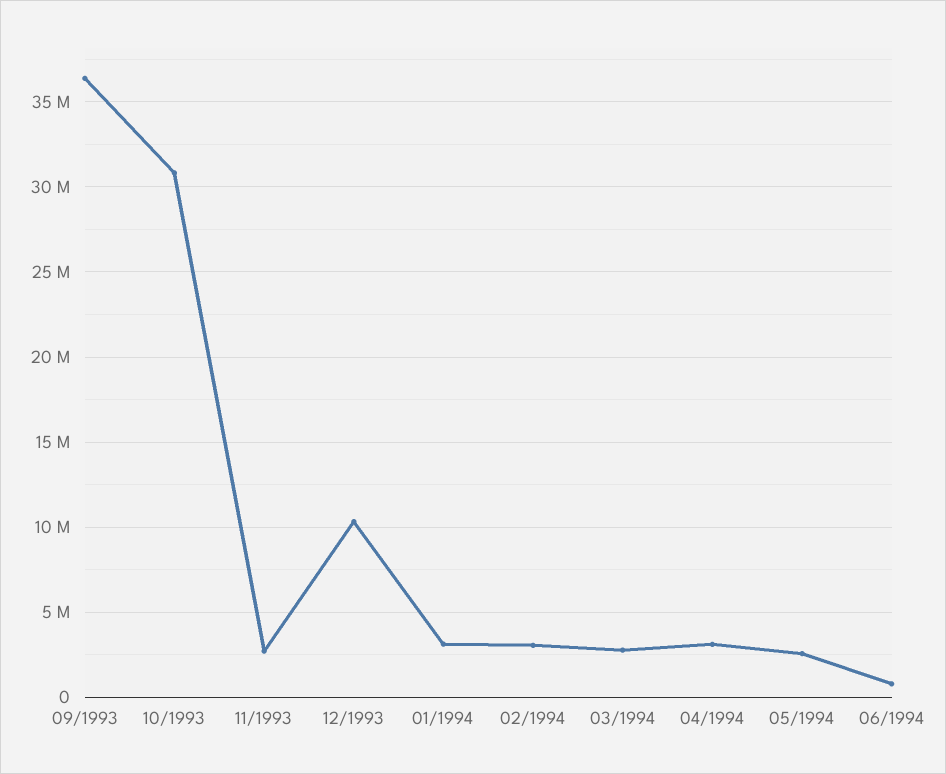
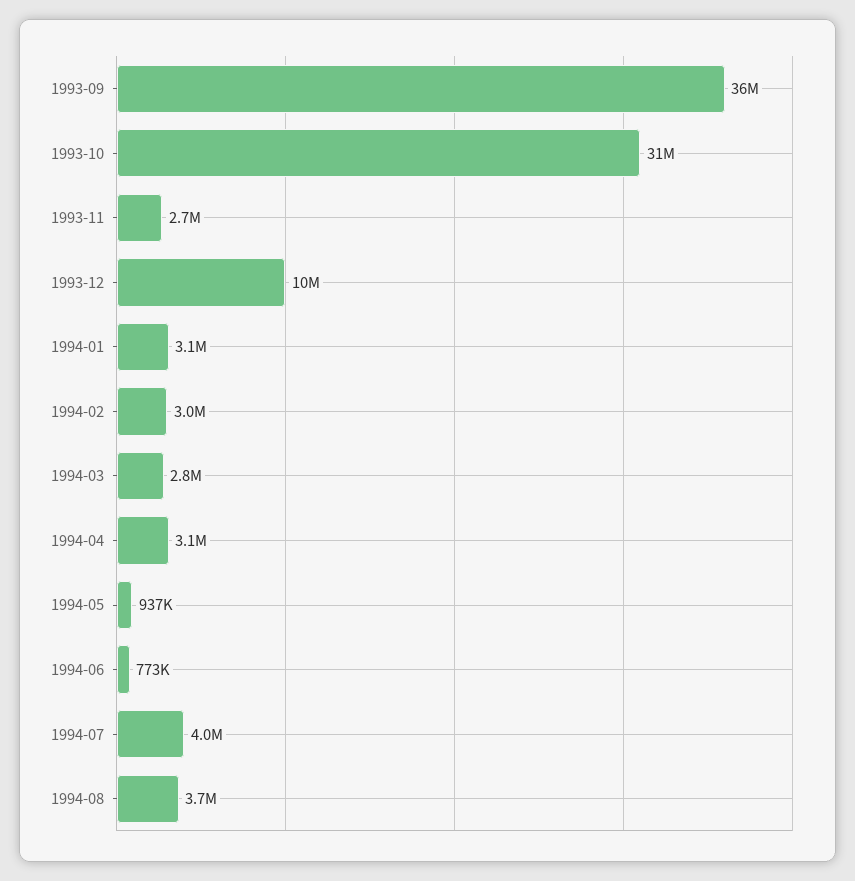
05/1994: 2500000 -> 937000
1994-07: none -> 4000000
1994-08: none -> 3700000

